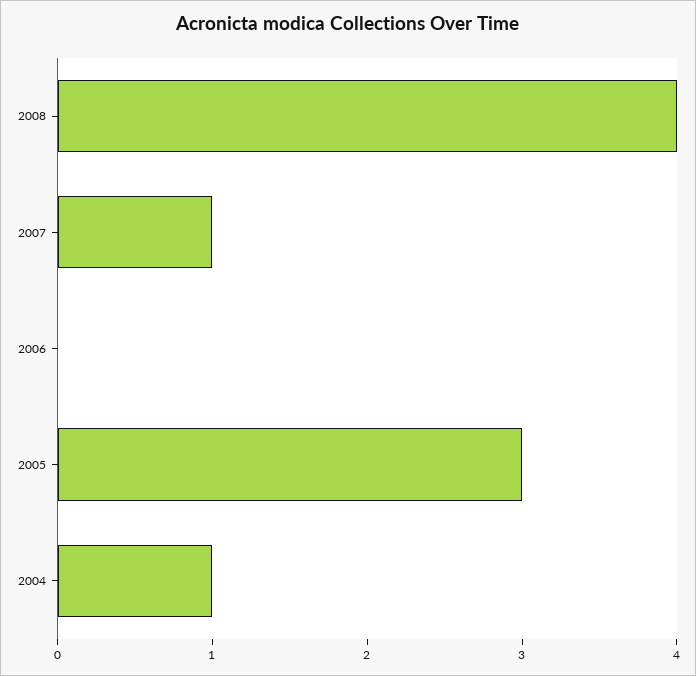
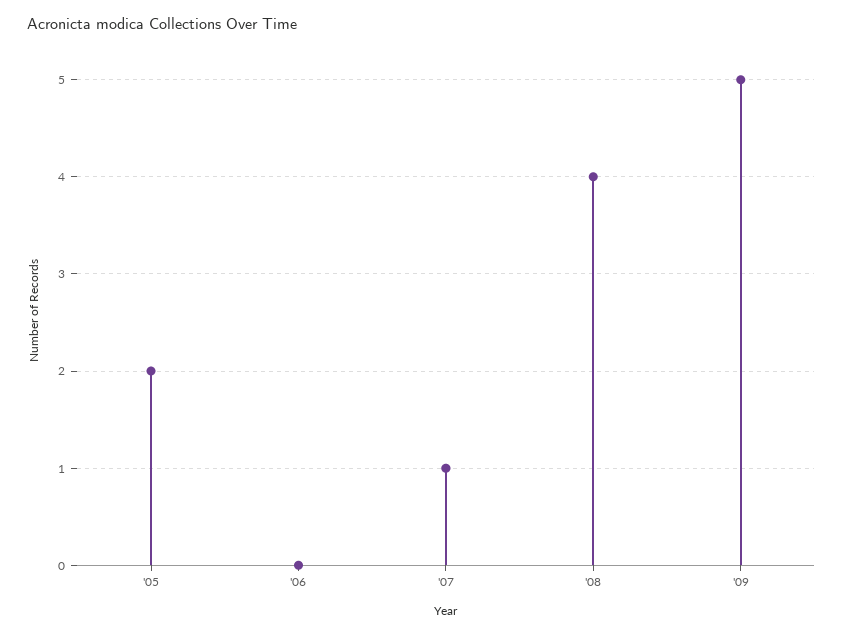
2005: 3 -> 2
2004: 1 -> none
'09: none -> 5

